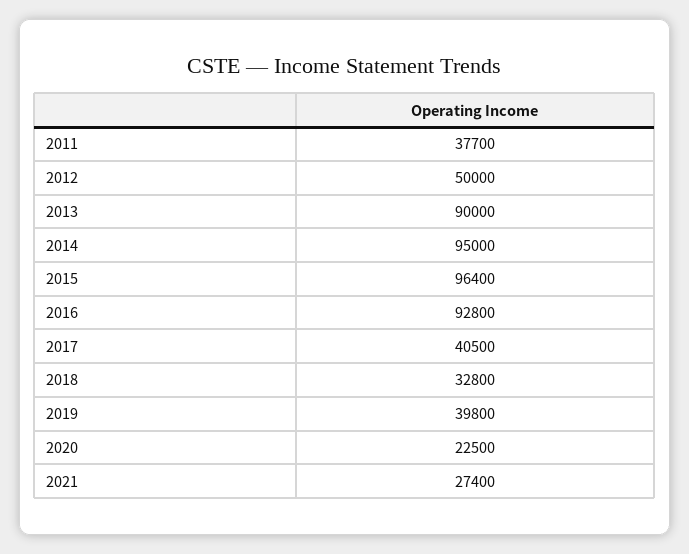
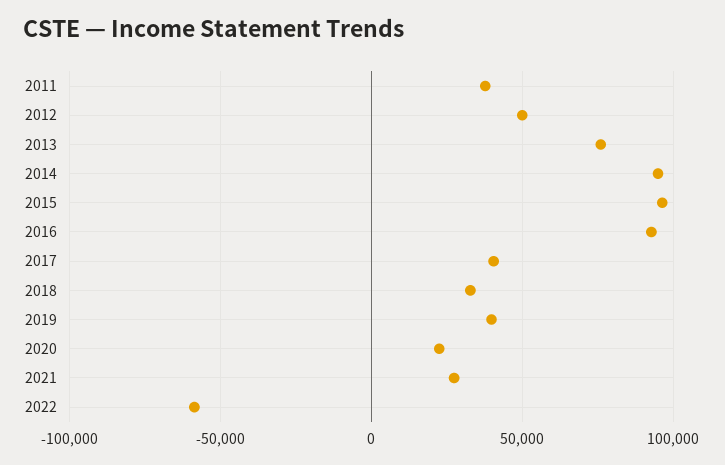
2013: 90000 -> 75000
2022: none -> -60000

